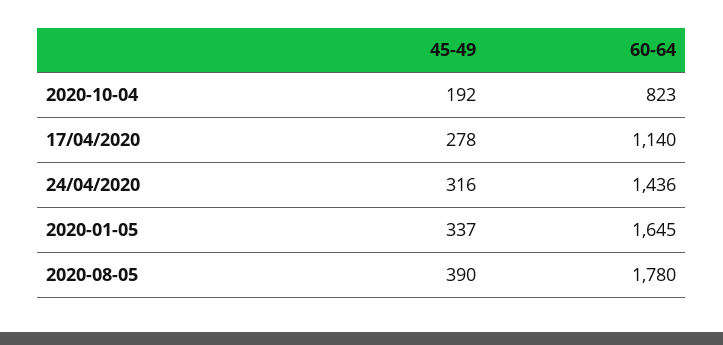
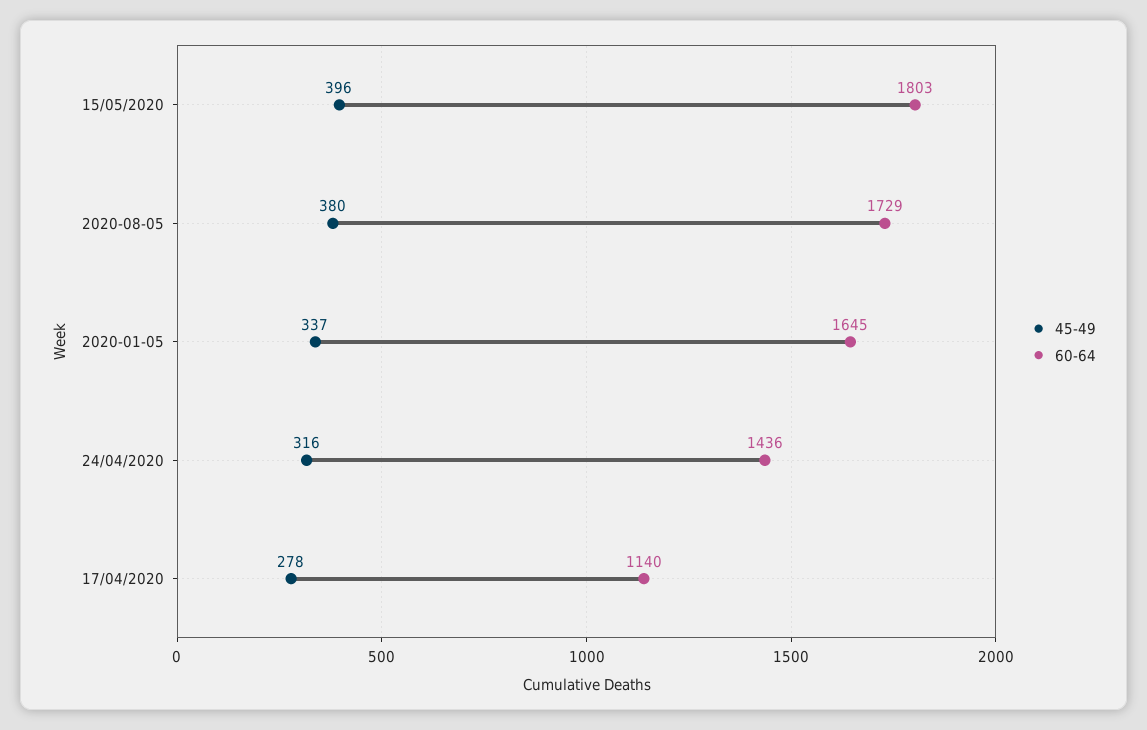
45-49, 2020-10-04: 192 -> none
60-64, 2020-10-04: 823 -> none
45-49, 2020-08-05: 390 -> 380
60-64, 2020-08-05: 1780 -> 1729
45-49, 15/05/2020: none -> 396
60-64, 15/05/2020: none -> 1803

